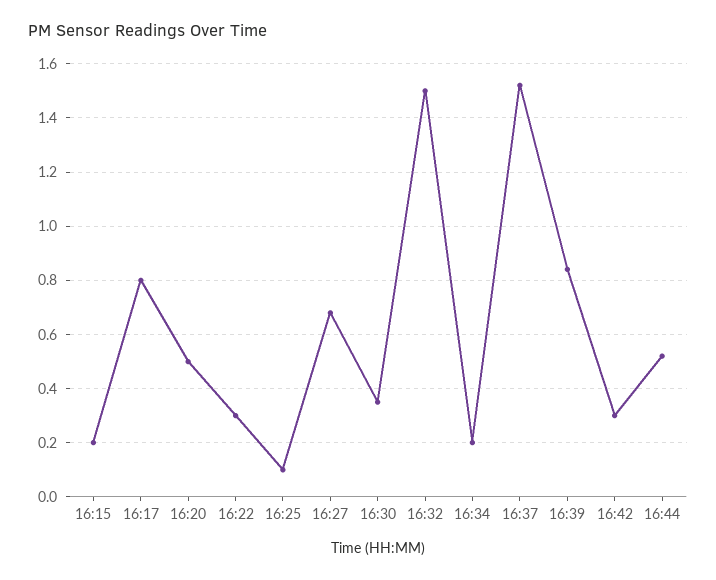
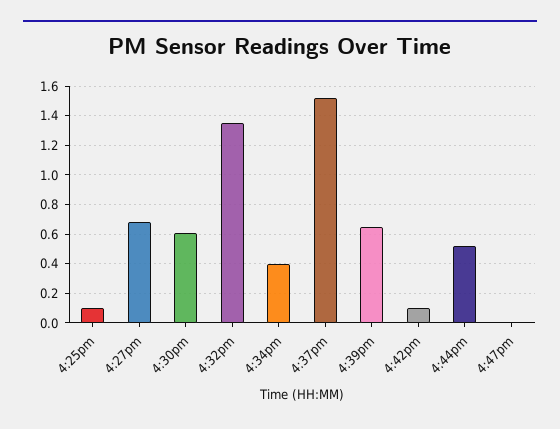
16:15: 0.2 -> none
16:17: 0.8 -> none
16:20: 0.5 -> none
16:22: 0.3 -> none
16:30: 0.35 -> 0.6
16:32: 1.5 -> 1.35
16:34: 0.2 -> 0.4
16:39: 0.85 -> 0.65
16:42: 0.3 -> 0.1
4:47pm: none -> 0

